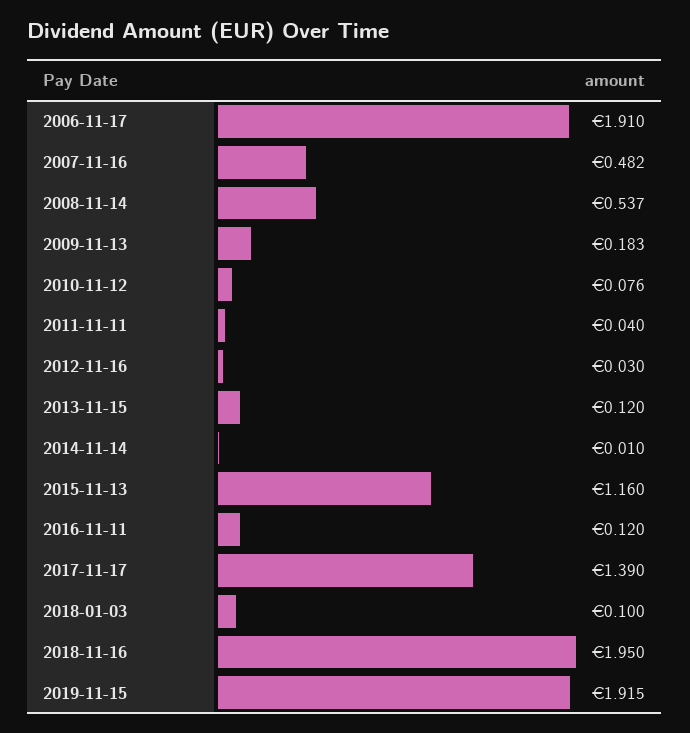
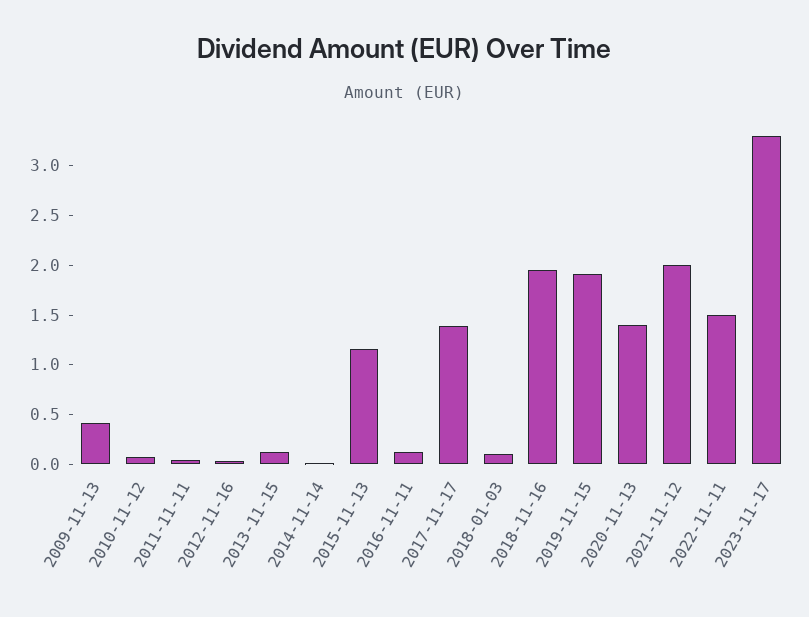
2006-11-17: 1.91 -> none
2007-11-16: 0.482 -> none
2008-11-14: 0.537 -> none
2009-11-13: 0.183 -> 0.4
2020-11-13: none -> 1.4
2021-11-12: none -> 2
2022-11-11: none -> 1.5
2023-11-17: none -> 3.3

